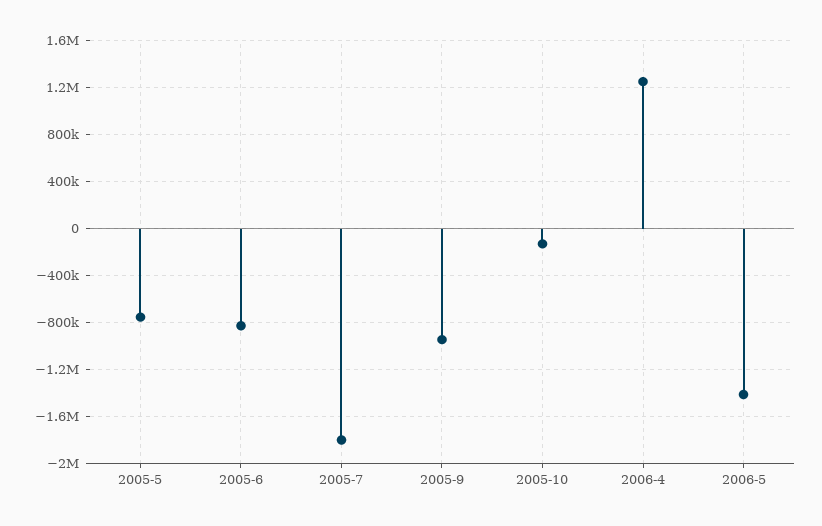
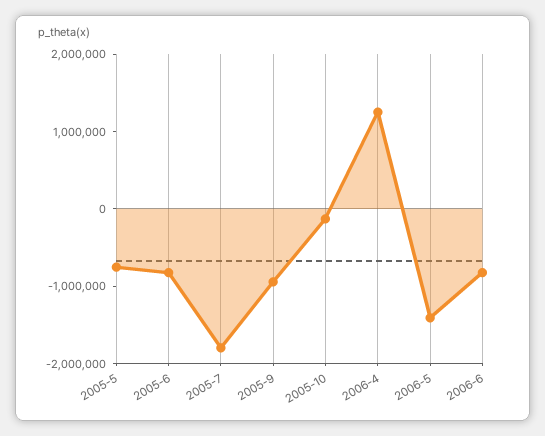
2006-6: none -> -800000

